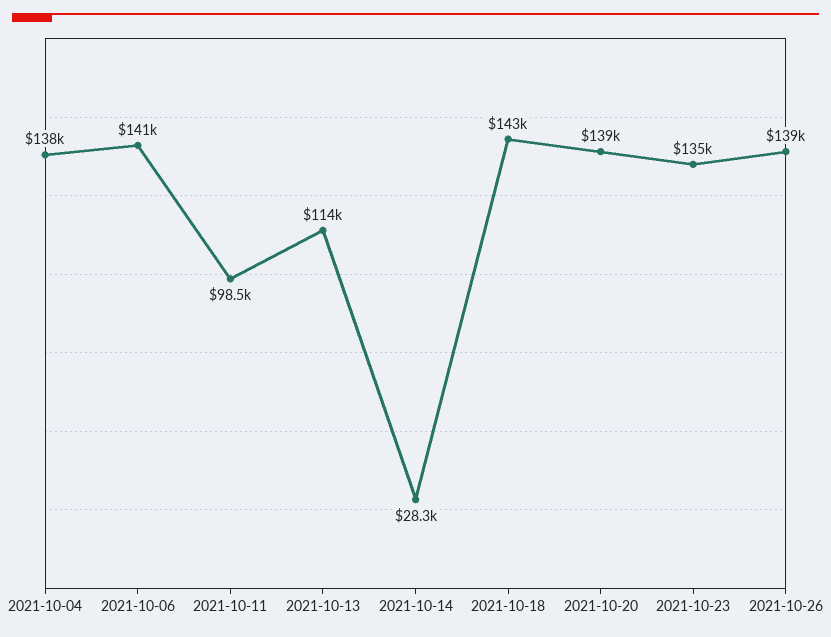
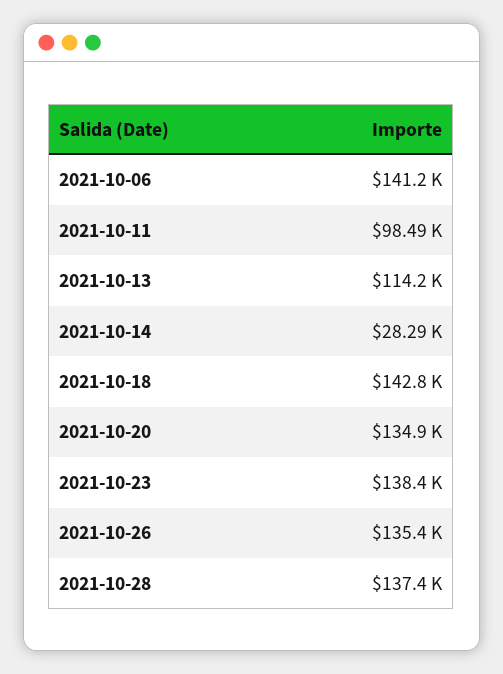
2021-10-04: 138000 -> none
2021-10-20: 139000 -> 134900
2021-10-23: 135000 -> 138400
2021-10-26: 139000 -> 135400
2021-10-28: none -> 137400

